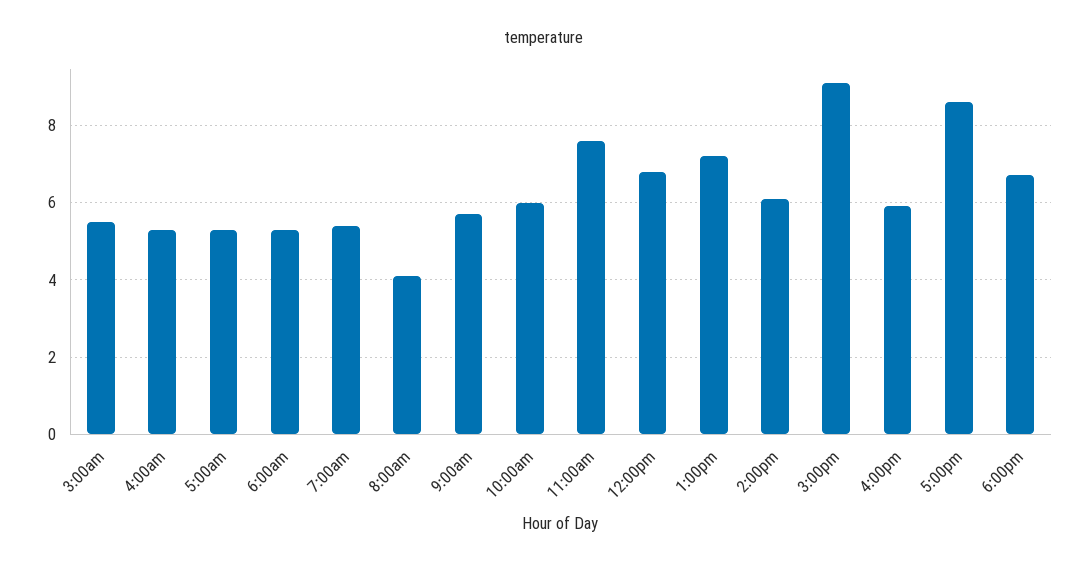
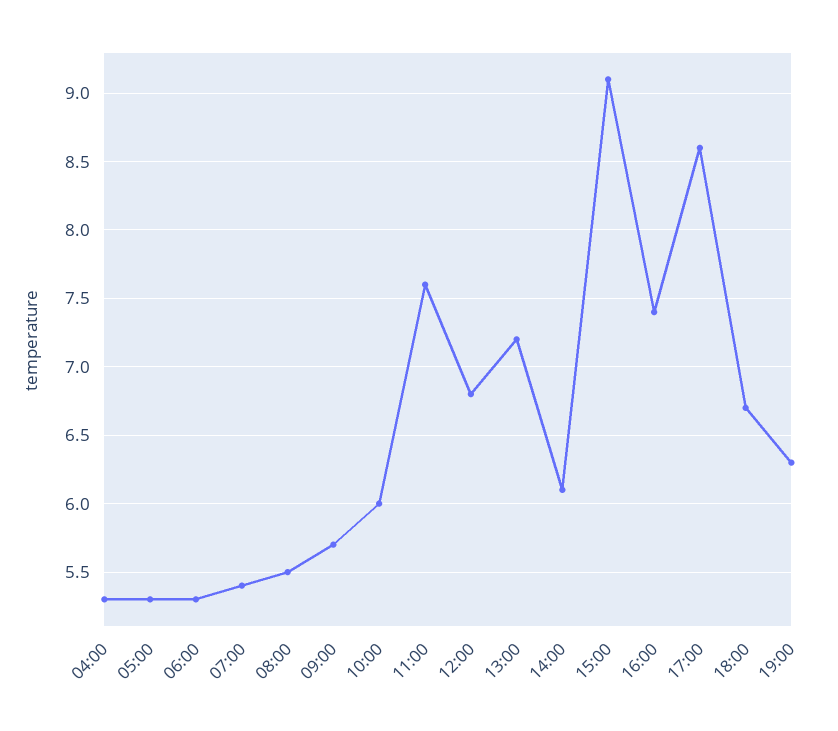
3:00am: 5.5 -> none
8:00am: 4 -> 5.5
4:00pm: 6 -> 7.4
19:00: none -> 6.3

